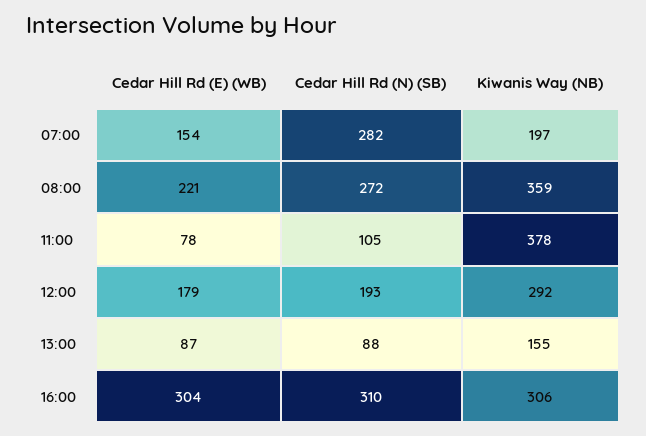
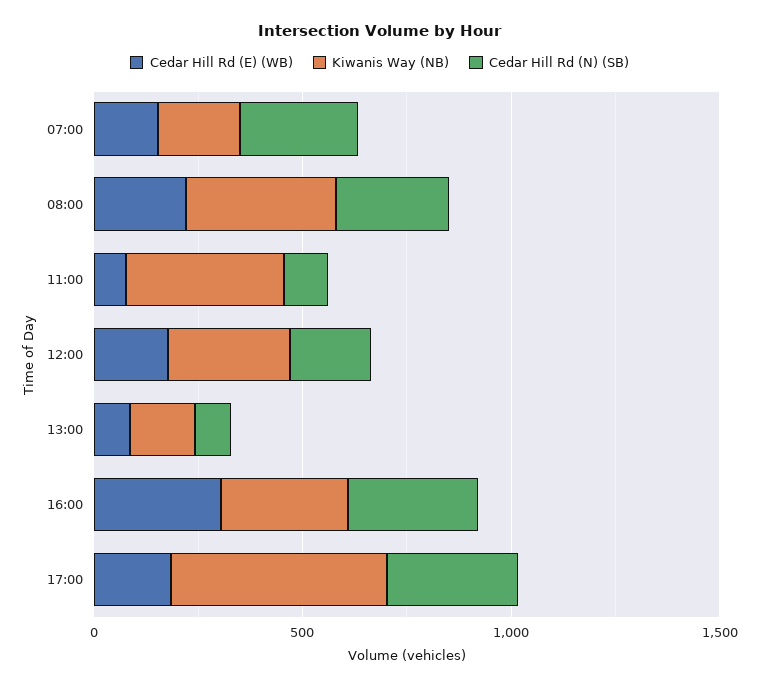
Cedar Hill Rd (E) (WB), 17:00: none -> 200
Kiwanis Way (NB), 17:00: none -> 500
Cedar Hill Rd (N) (SB), 17:00: none -> 300

